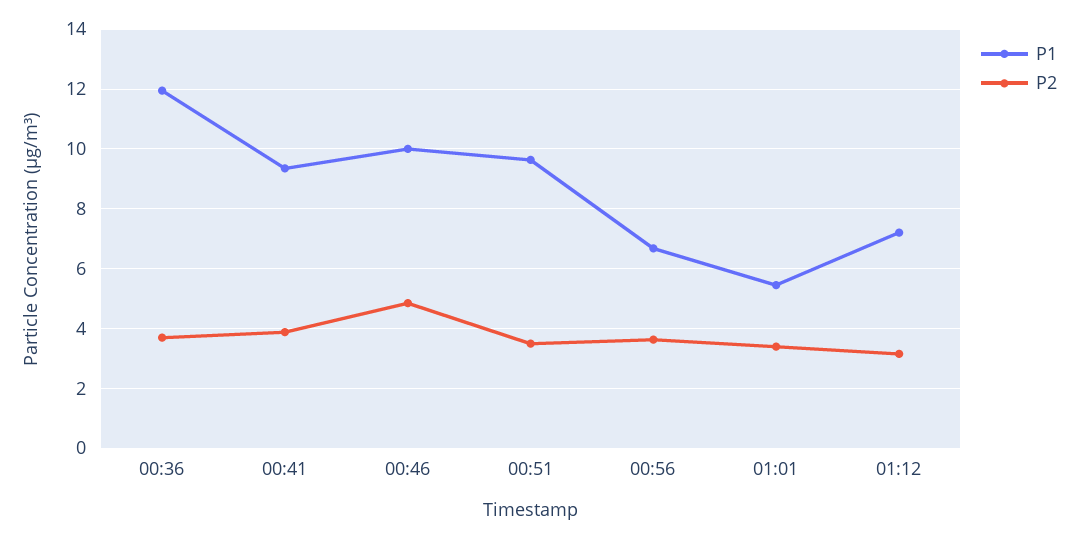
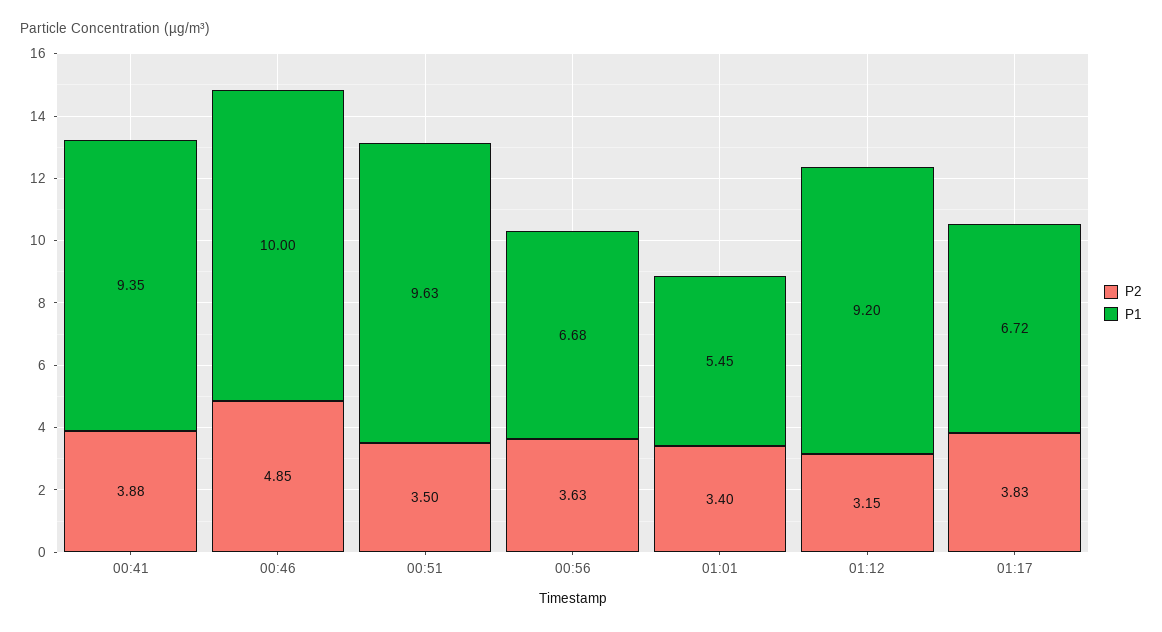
P1, 00:36: 12 -> none
P2, 00:36: 3.75 -> none
P1, 01:12: 7.25 -> 9.2
P2, 01:17: none -> 3.83
P1, 01:17: none -> 6.72

